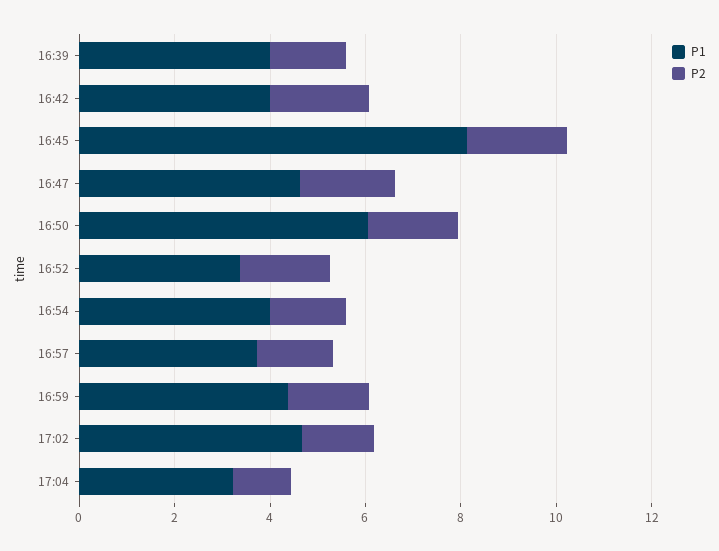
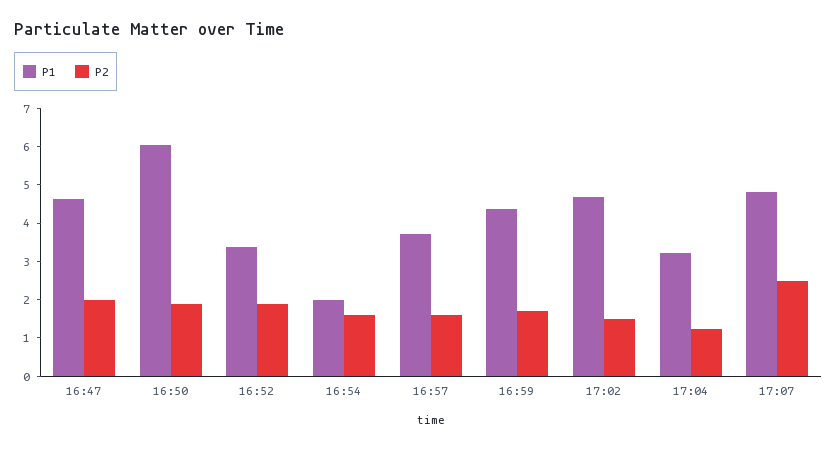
P1, 16:39: 4 -> none
P2, 16:39: 1.5 -> none
P1, 16:42: 4 -> none
P2, 16:42: 2 -> none
P1, 16:45: 8 -> none
P2, 16:45: 2 -> none
P1, 16:54: 4 -> 2
P1, 17:07: none -> 4.75
P2, 17:07: none -> 2.5

